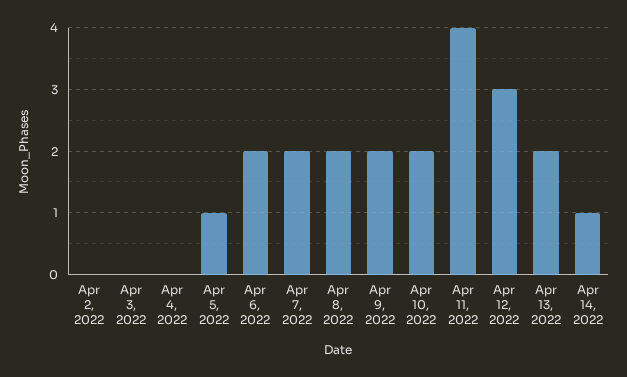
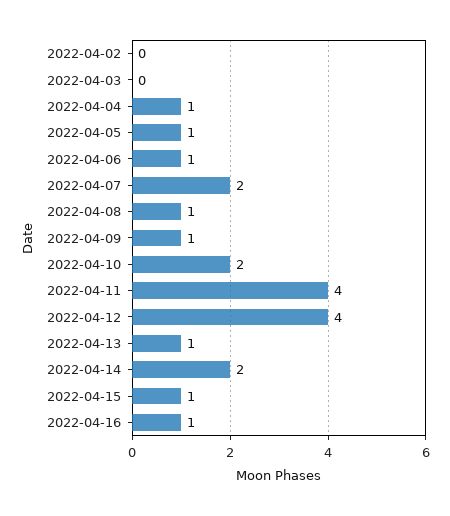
Apr 4, 2022: 0 -> 1
Apr 6, 2022: 2 -> 1
Apr 8, 2022: 2 -> 1
Apr 9, 2022: 2 -> 1
Apr 12, 2022: 3 -> 4
Apr 13, 2022: 2 -> 1
Apr 14, 2022: 1 -> 2
2022-04-15: none -> 1
2022-04-16: none -> 1

